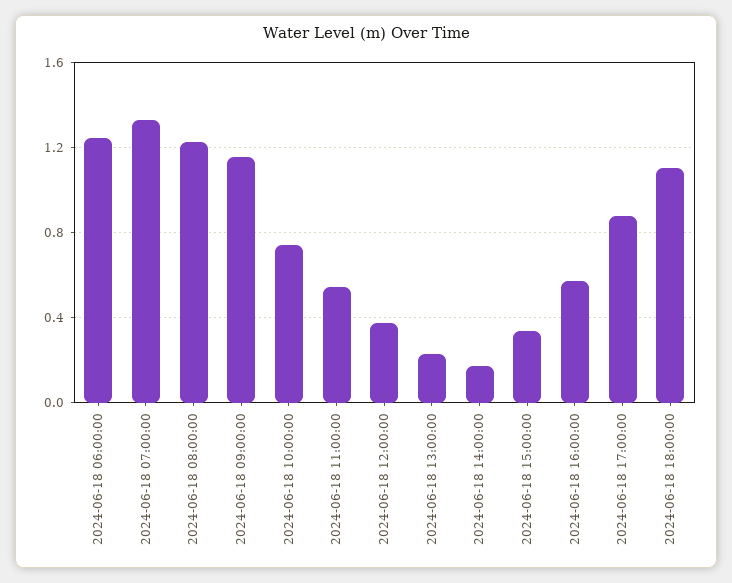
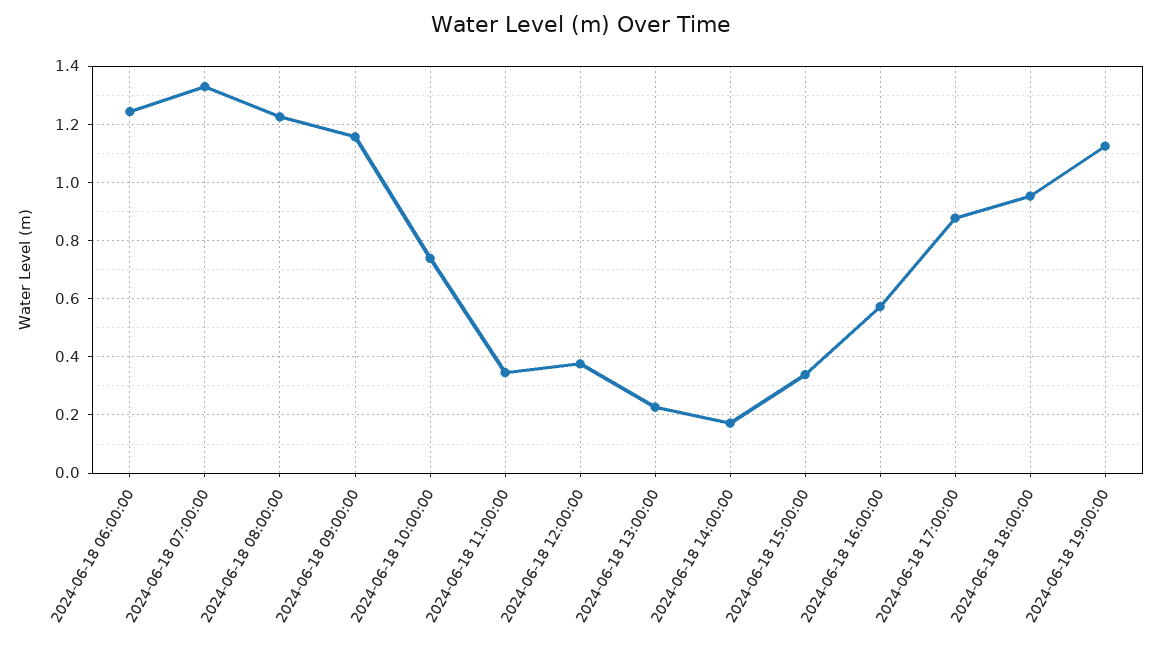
2024-06-18 11:00:00: 0.55 -> 0.35
2024-06-18 18:00:00: 1.1 -> 0.95
2024-06-18 19:00:00: none -> 1.125

